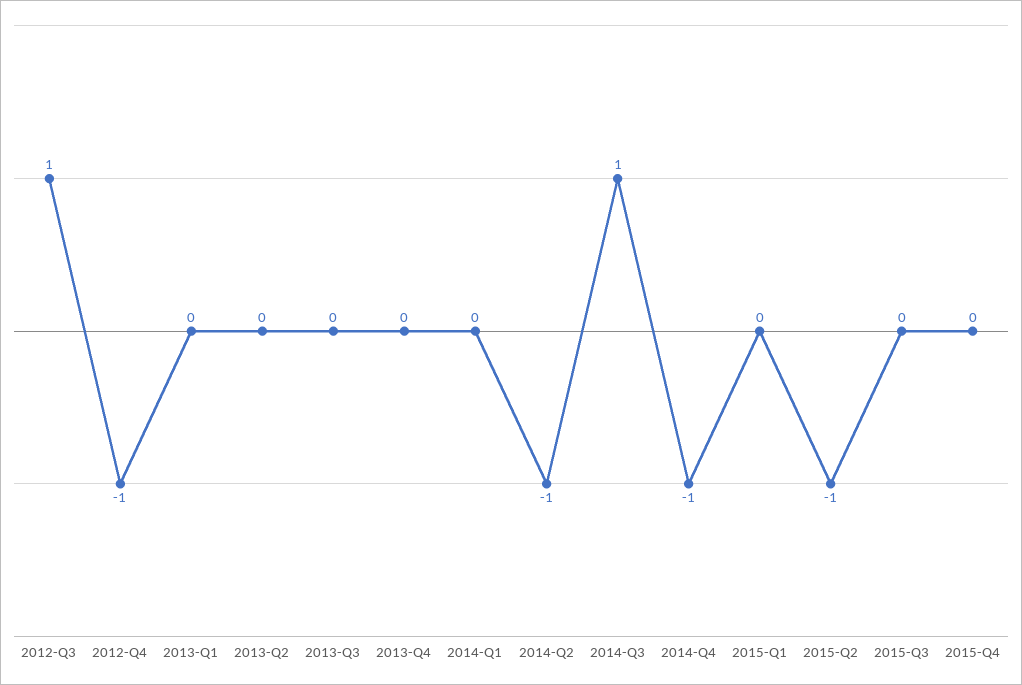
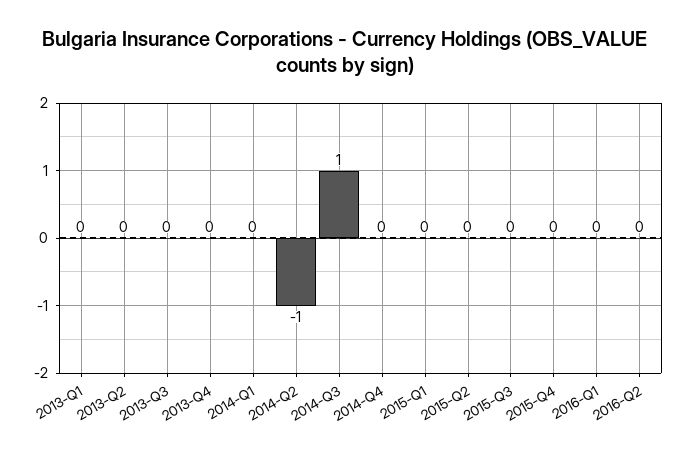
2012-Q3: 1 -> none
2012-Q4: -1 -> none
2014-Q4: -1 -> 0
2015-Q2: -1 -> 0
2016-Q1: none -> 0
2016-Q2: none -> 0

